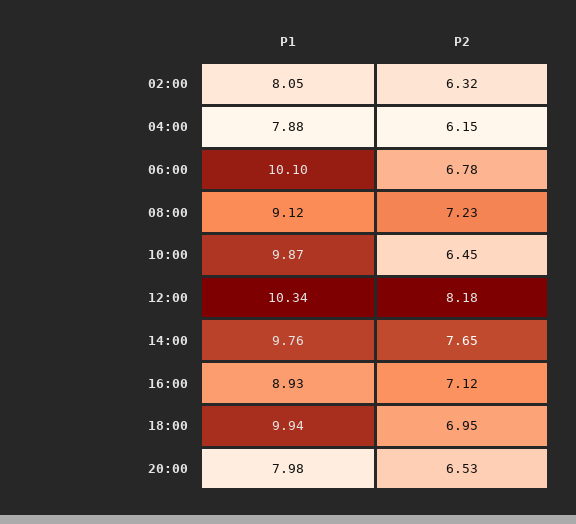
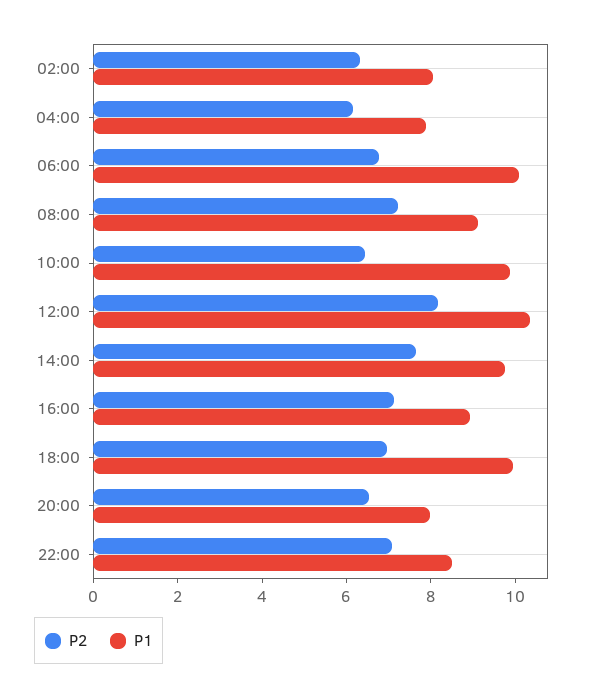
P2, 22:00: none -> 7
P1, 22:00: none -> 8.5

